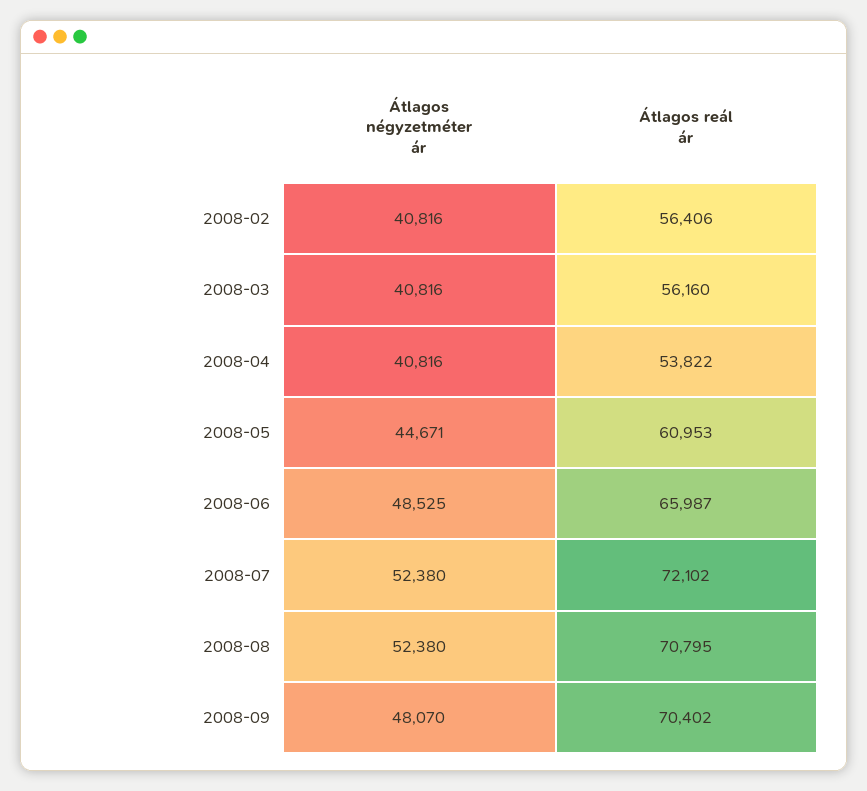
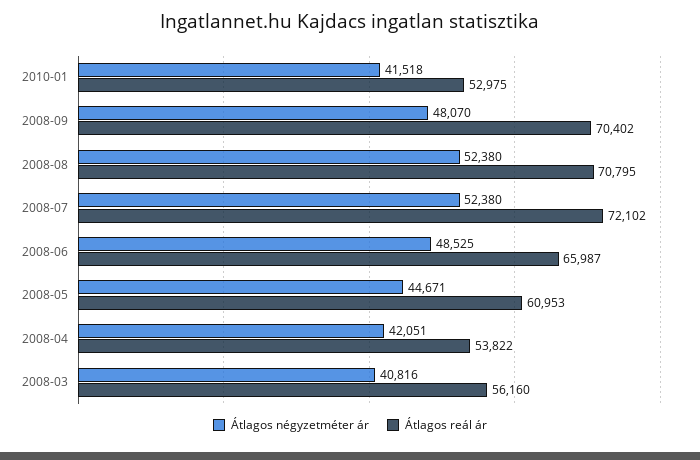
Átlagos négyzetméter ár, 2008-02: 40816 -> none
Átlagos reál ár, 2008-02: 56406 -> none
Átlagos négyzetméter ár, 2008-04: 40816 -> 42051
Átlagos négyzetméter ár, 2010-01: none -> 41518
Átlagos reál ár, 2010-01: none -> 52975

